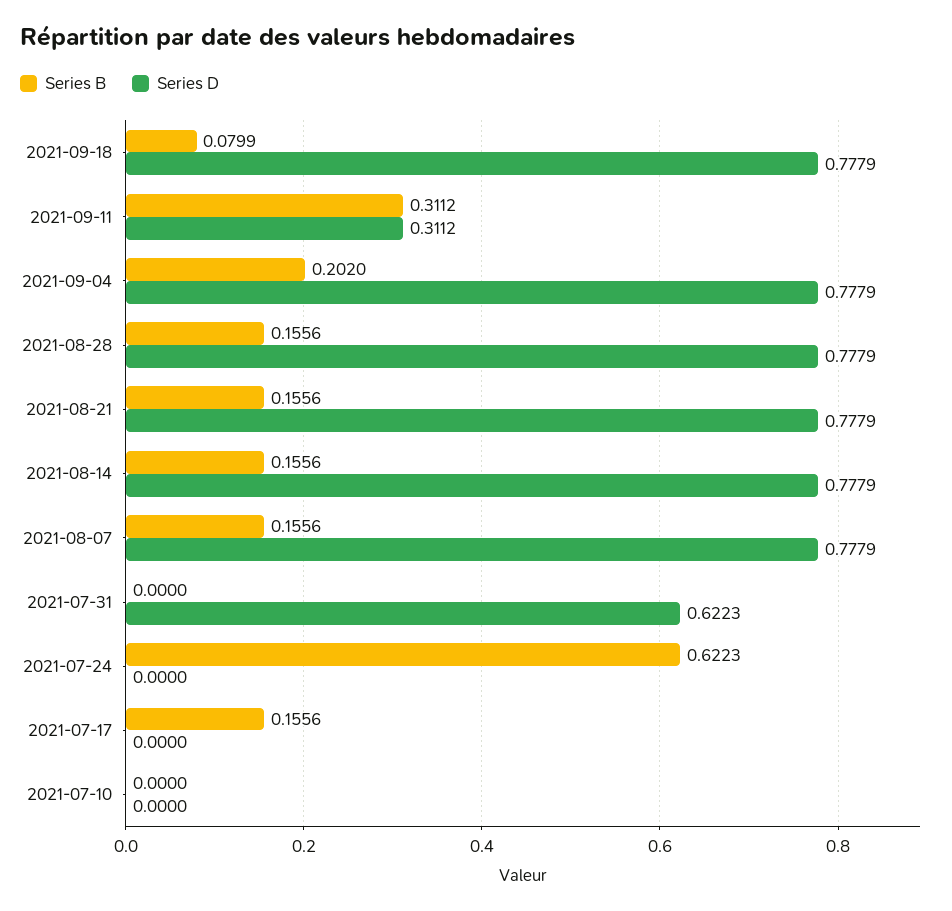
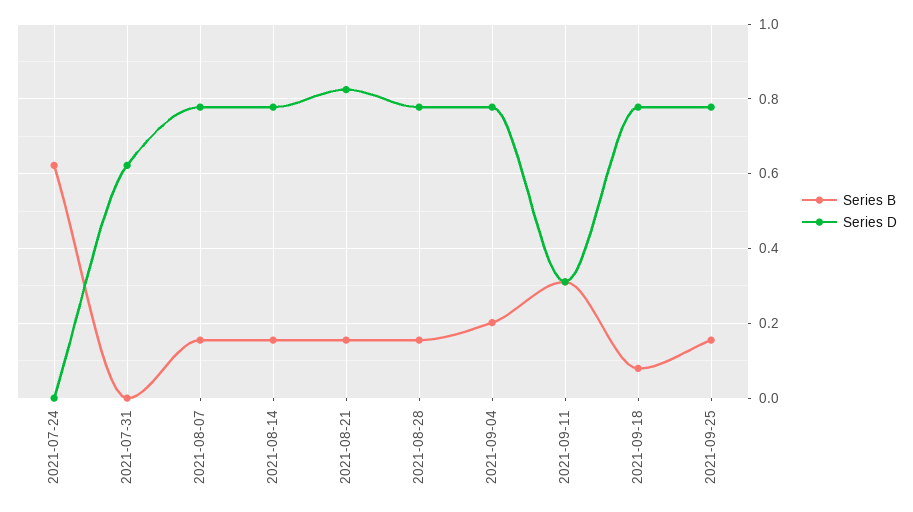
Series D, 2021-08-21: 0.7779 -> 0.82
Series B, 2021-07-17: 0.1556 -> none
Series D, 2021-07-17: 0 -> none
Series B, 2021-07-10: 0 -> none
Series D, 2021-07-10: 0 -> none
Series B, 2021-09-25: none -> 0.16
Series D, 2021-09-25: none -> 0.78

